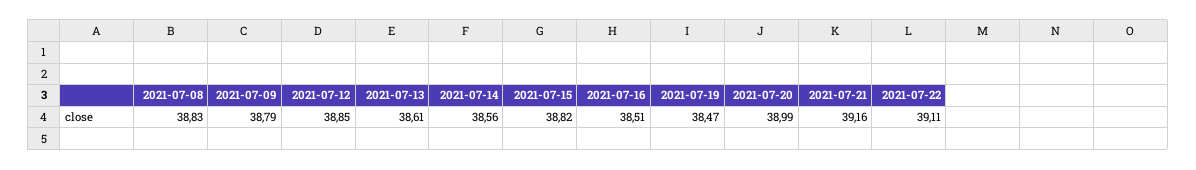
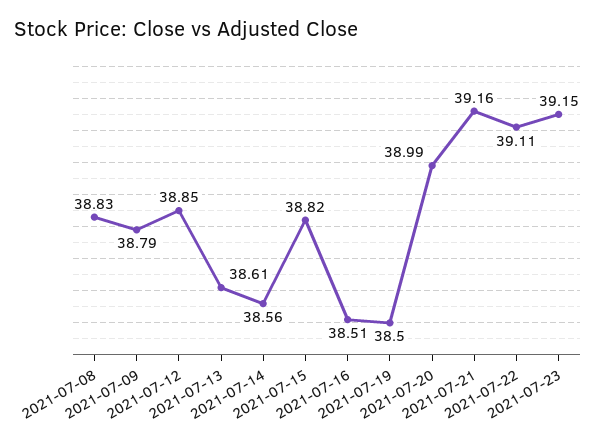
2021-07-19: 38.47 -> 38.5
2021-07-23: none -> 39.15

